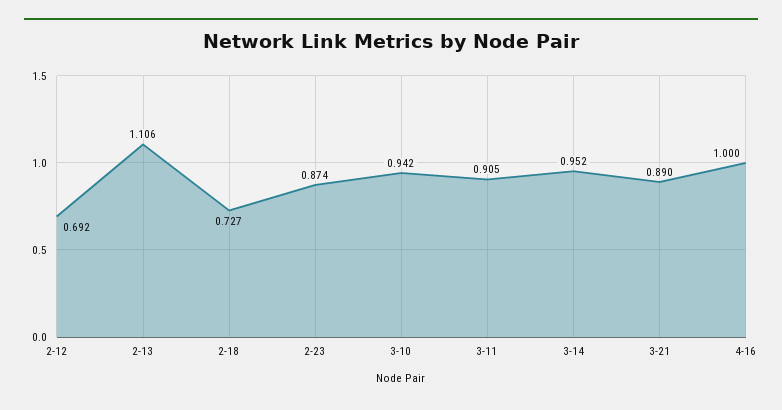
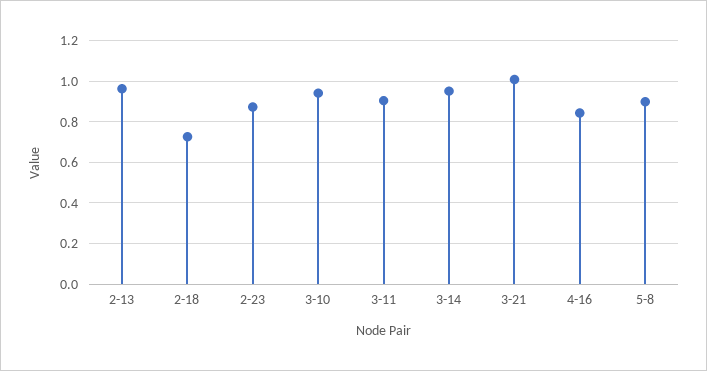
2-12: 0.692 -> none
2-13: 1.106 -> 0.95
3-21: 0.89 -> 1
4-16: 1 -> 0.85
5-8: none -> 0.9

